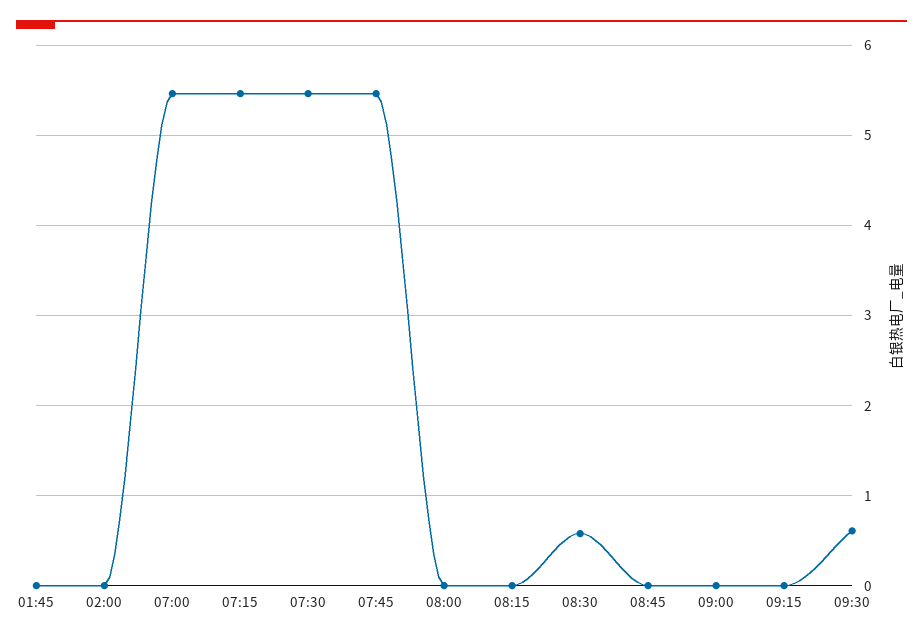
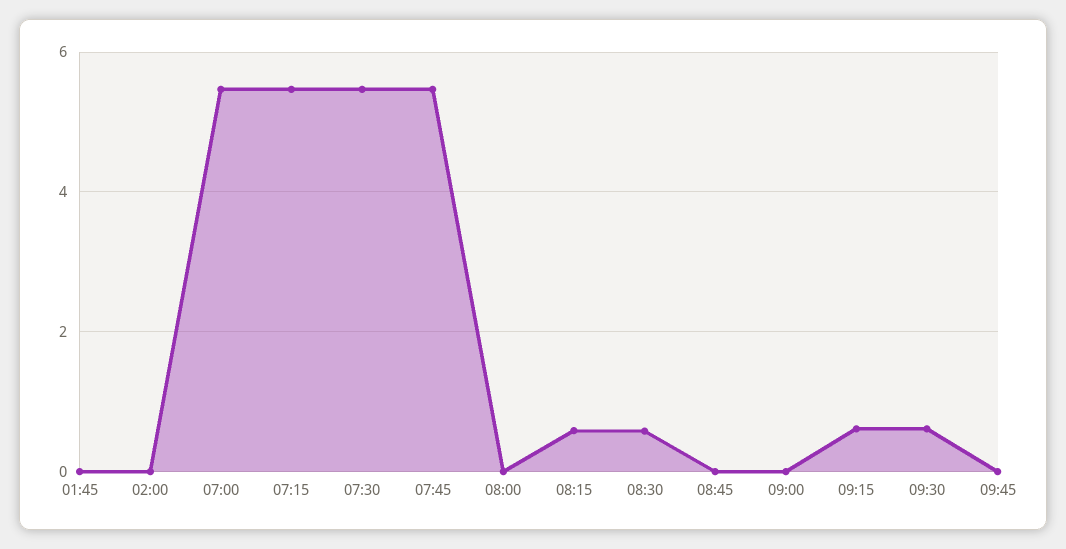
08:15: 0 -> 0.6
09:15: 0 -> 0.6
09:45: none -> 0

